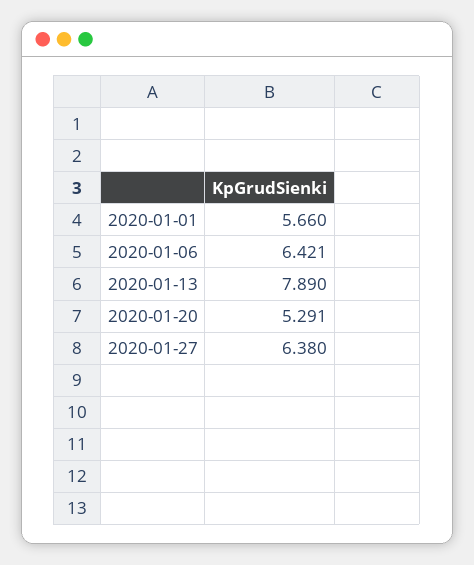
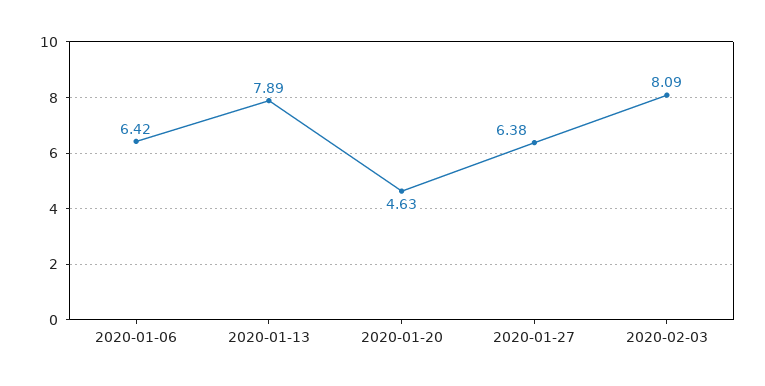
2020-01-01: 5.66 -> none
2020-01-20: 5.291 -> 4.63
2020-02-03: none -> 8.09

